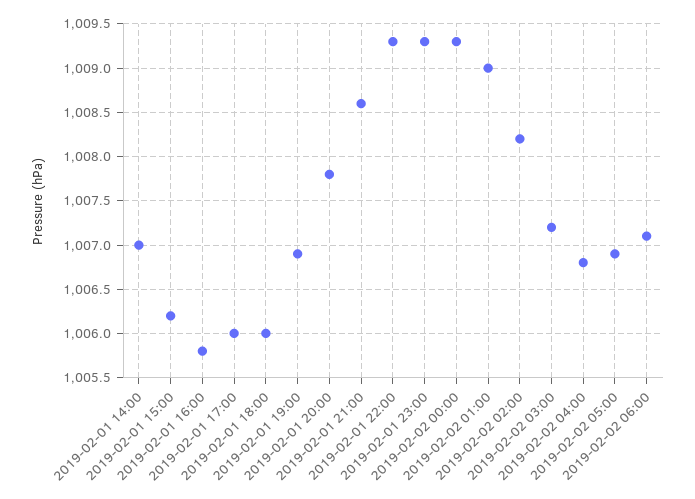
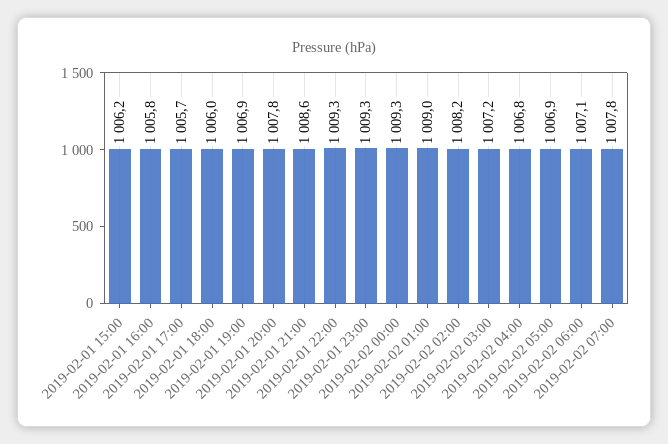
2019-02-01 14:00: 1007 -> none
2019-02-01 17:00: 1006 -> 1005.7
2019-02-02 07:00: none -> 1007.8

